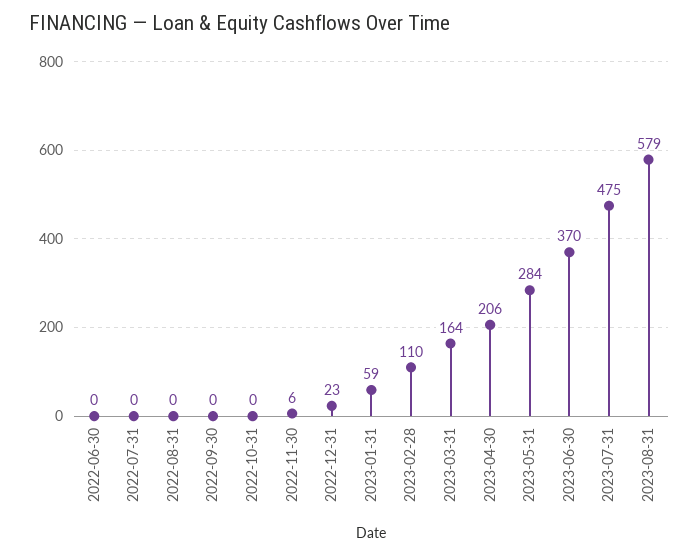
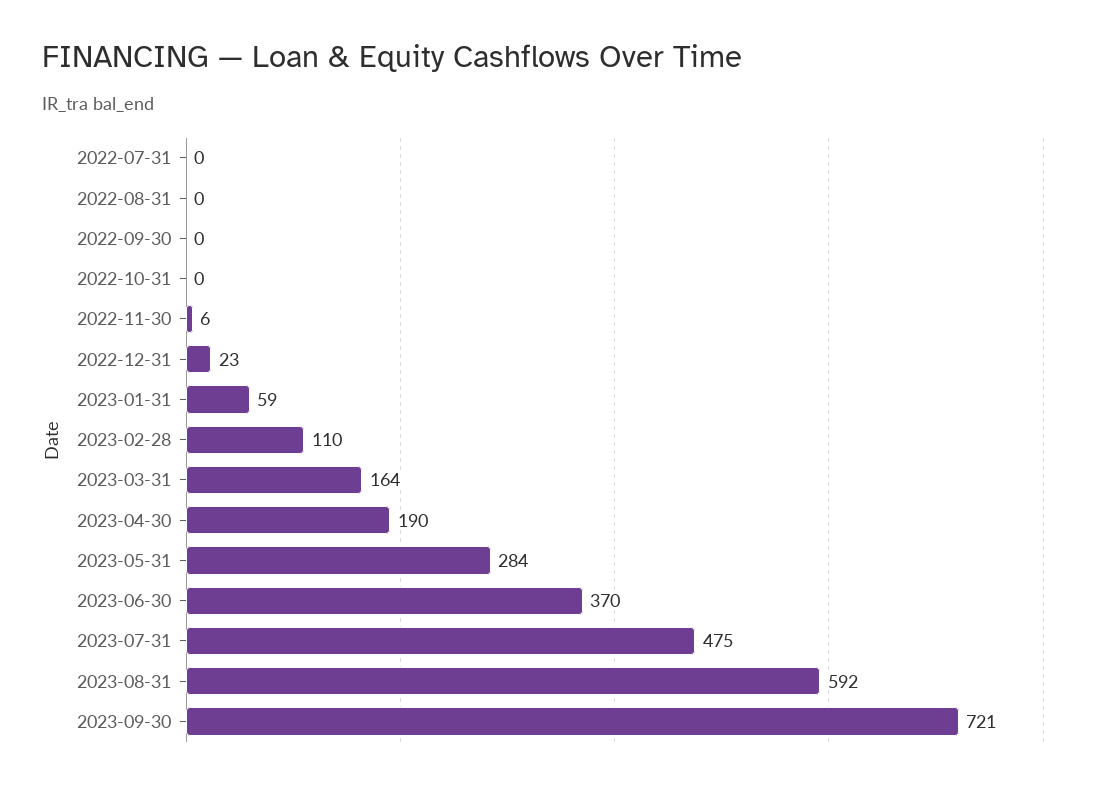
2022-06-30: 0 -> none
2023-04-30: 206 -> 190
2023-08-31: 579 -> 592
2023-09-30: none -> 721

